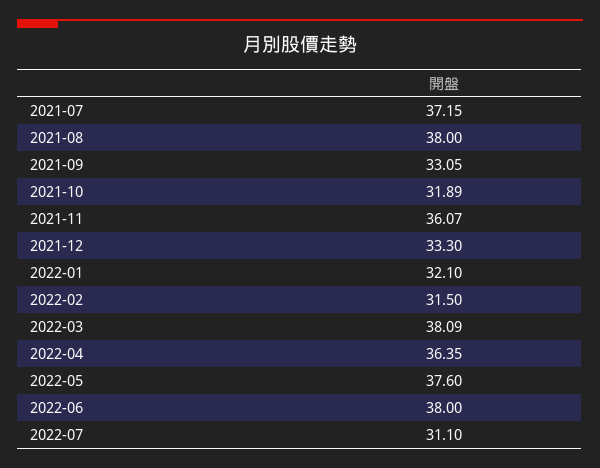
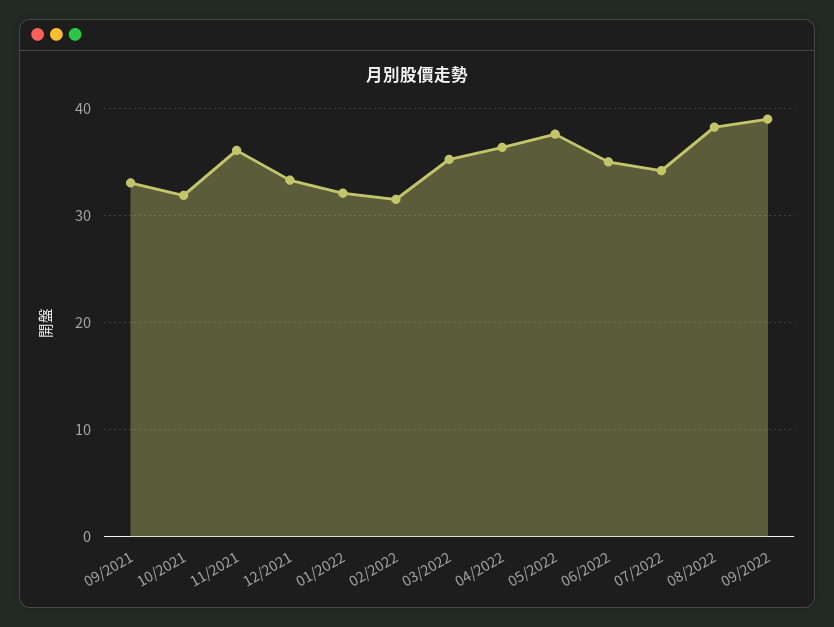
2021-07: 37.15 -> none
2021-08: 38 -> none
2022-03: 38.09 -> 35
2022-06: 38 -> 35
2022-07: 31.1 -> 34
08/2022: none -> 38
09/2022: none -> 39

